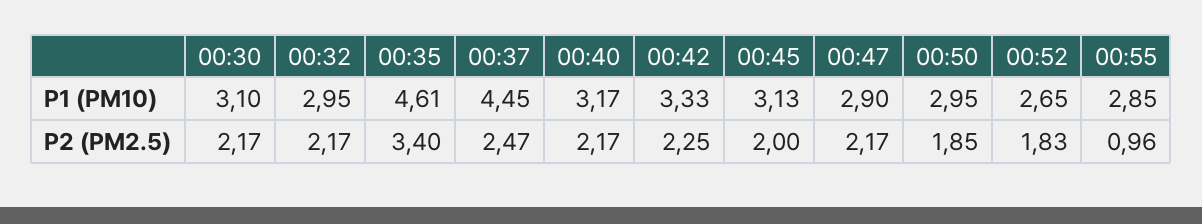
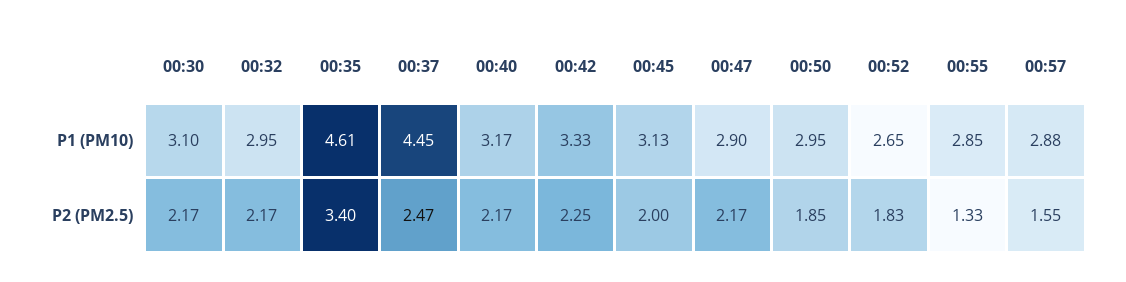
00:55, P2 (PM2.5): 0.96 -> 1.33
00:57, P1 (PM10): none -> 2.88
00:57, P2 (PM2.5): none -> 1.55

